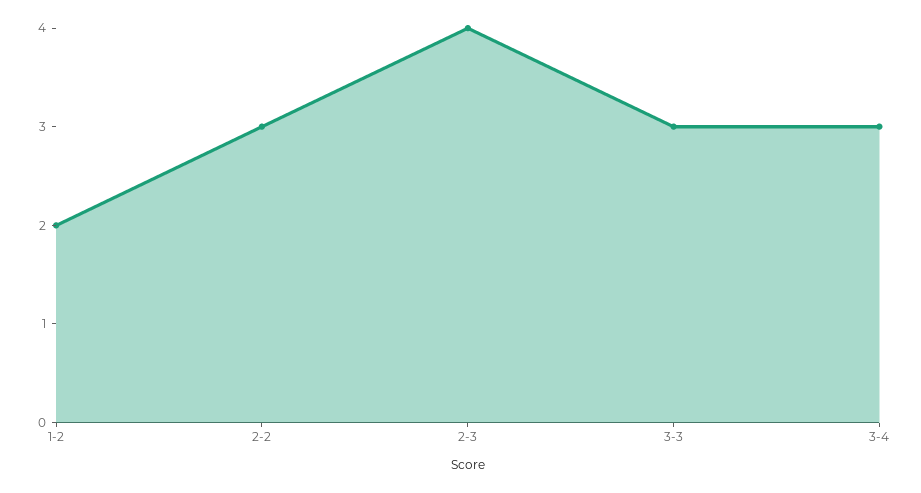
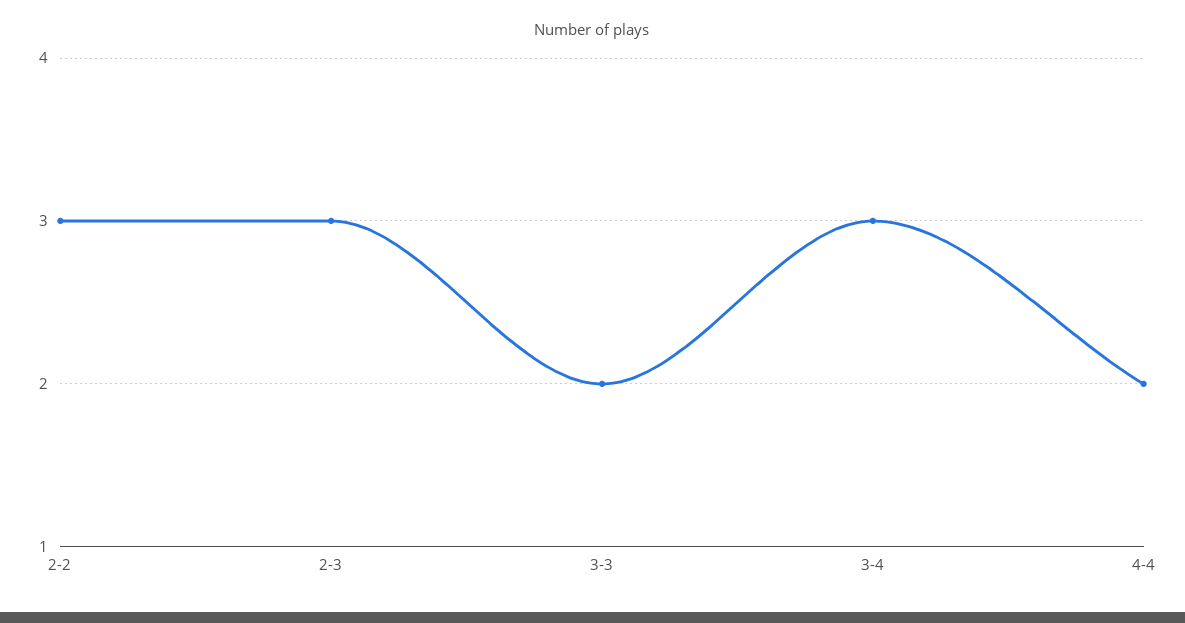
1-2: 2 -> none
2-3: 4 -> 3
3-3: 3 -> 2
4-4: none -> 2

